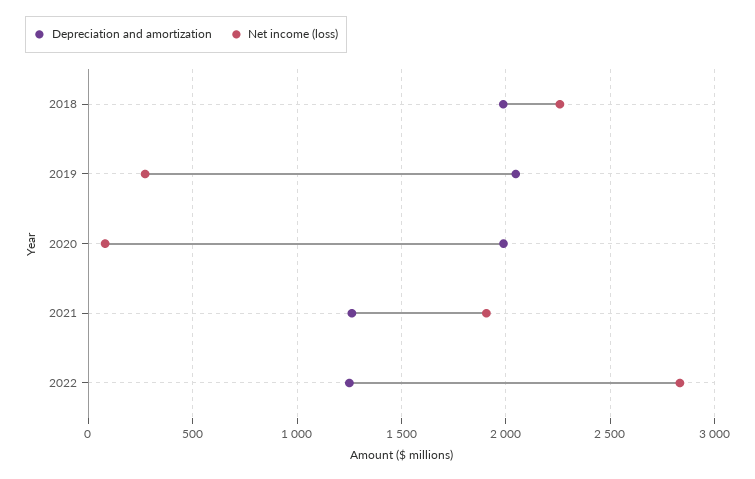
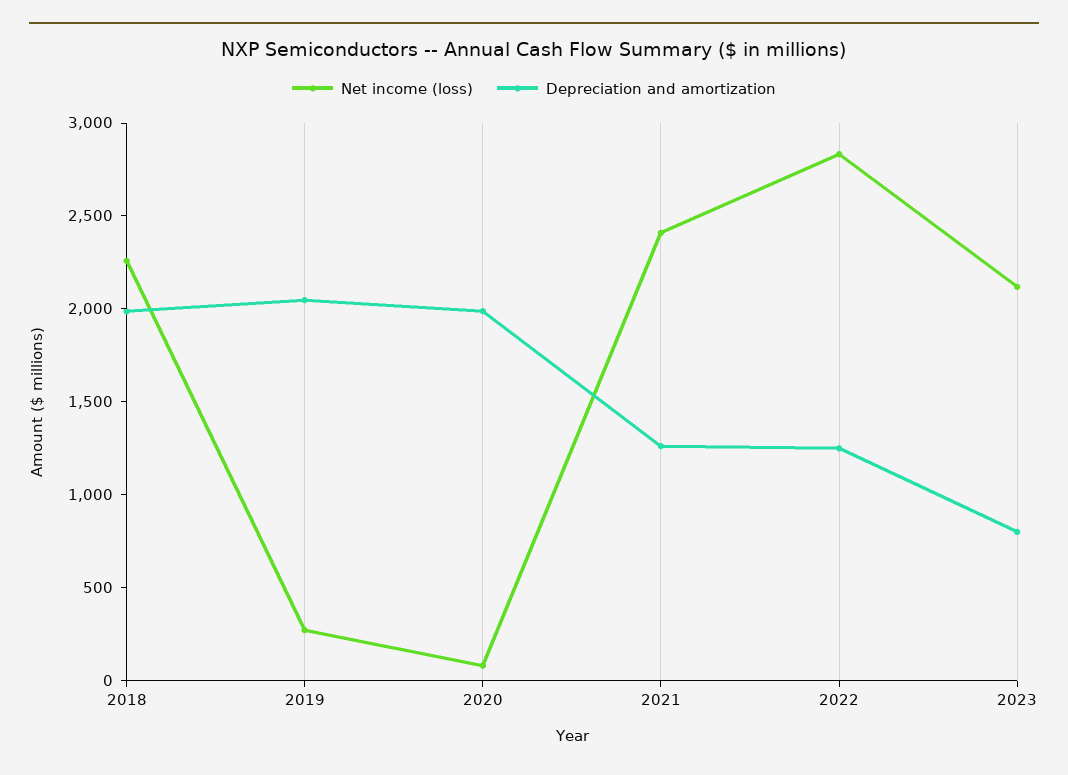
Net income (loss), 2021: 1900 -> 2400
Net income (loss), 2023: none -> 2100
Depreciation and amortization, 2023: none -> 800

